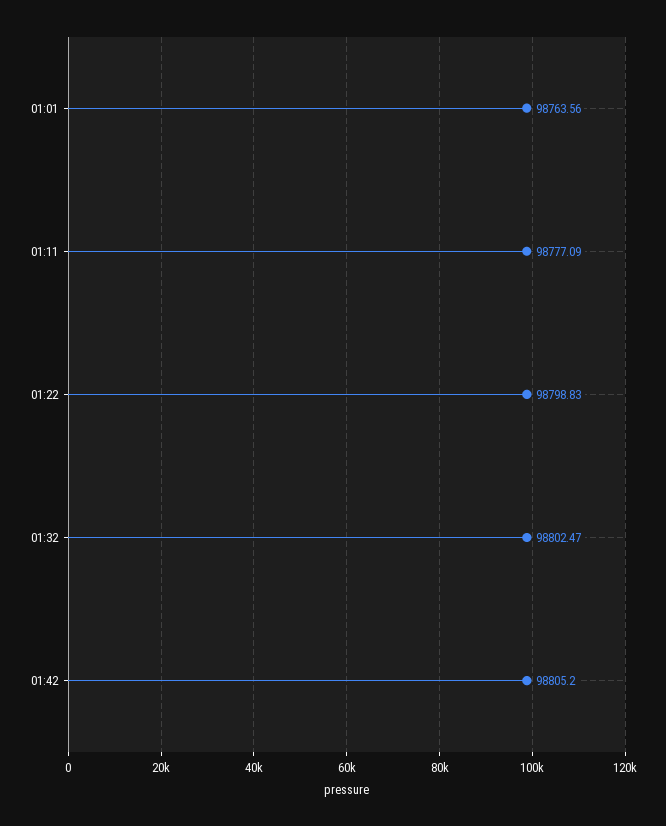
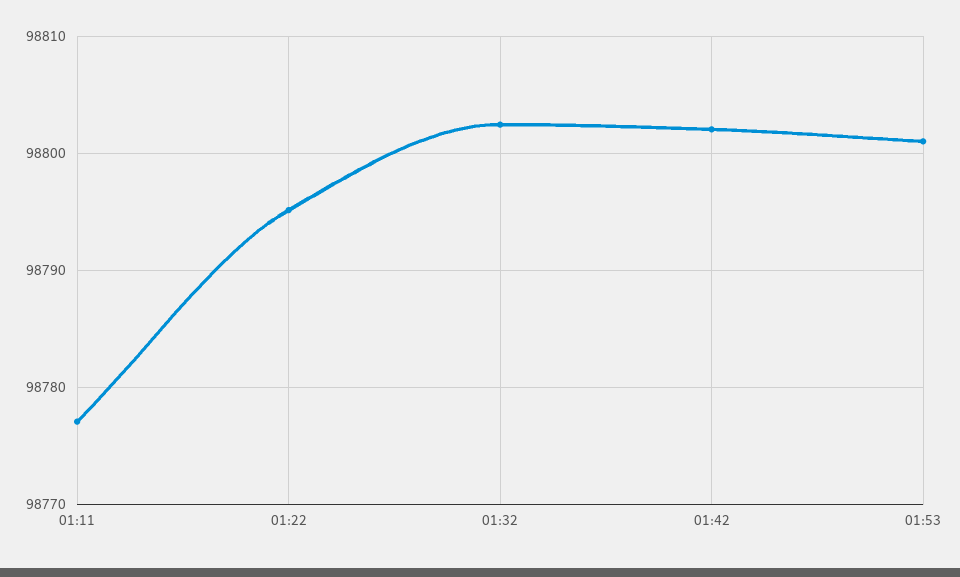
01:01: 98763.56 -> none
01:22: 98798.83 -> 98795
01:42: 98805.2 -> 98802
01:53: none -> 98801

